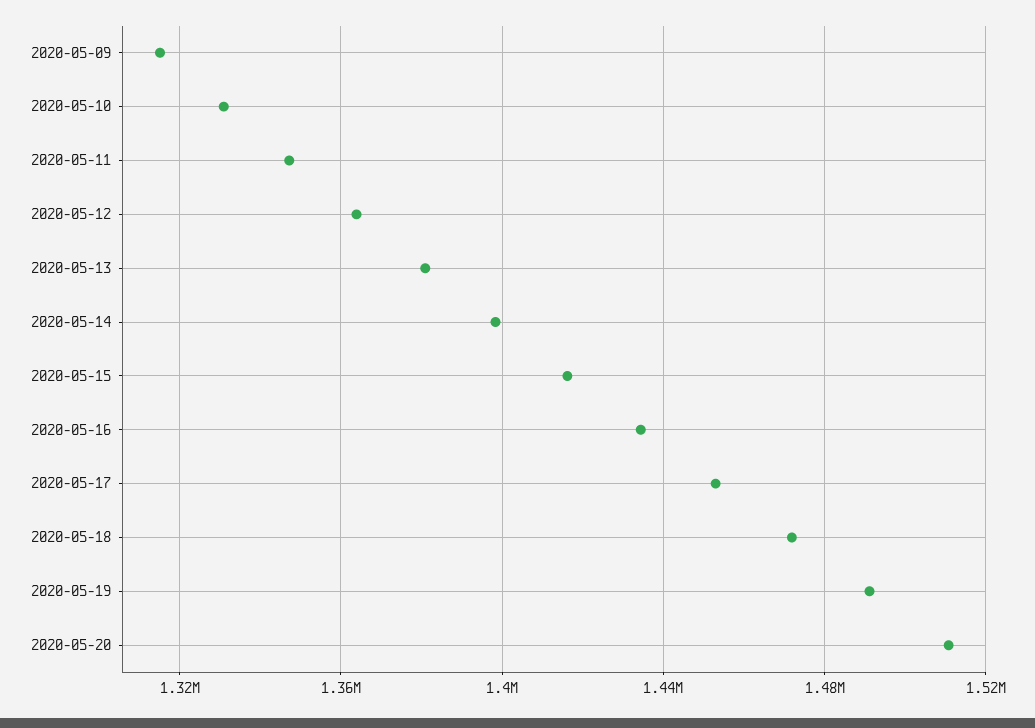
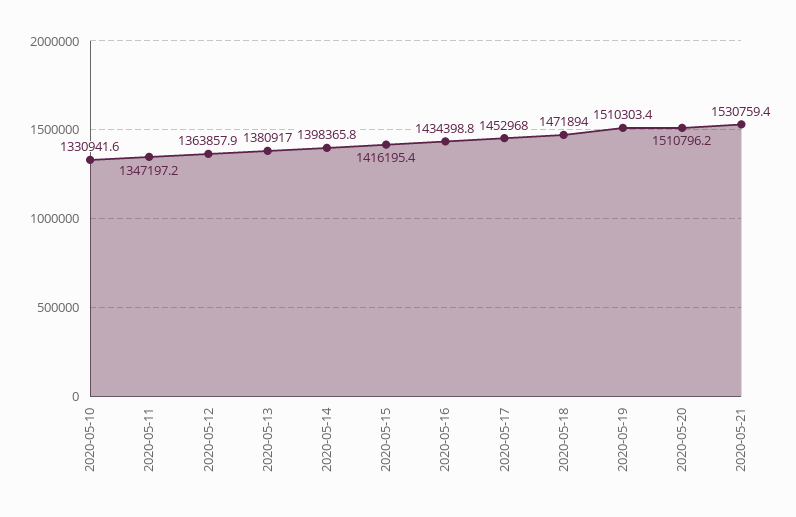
2020-05-09: 1315000 -> none
2020-05-19: 1490000 -> 1510303.4
2020-05-21: none -> 1530759.4

